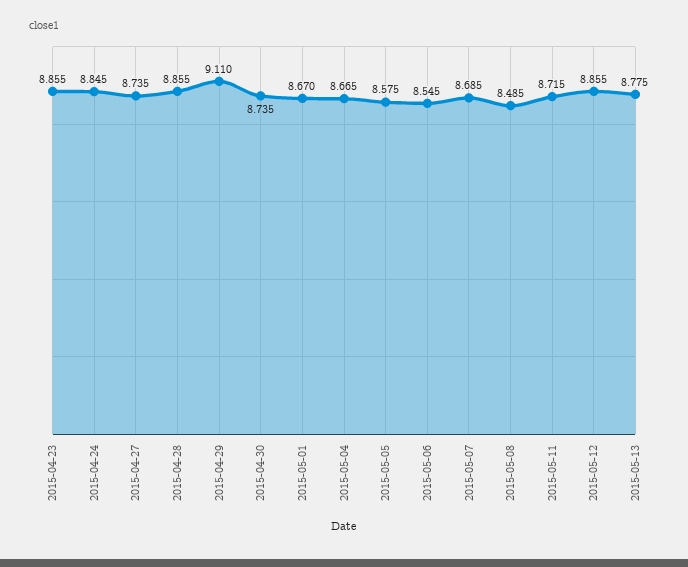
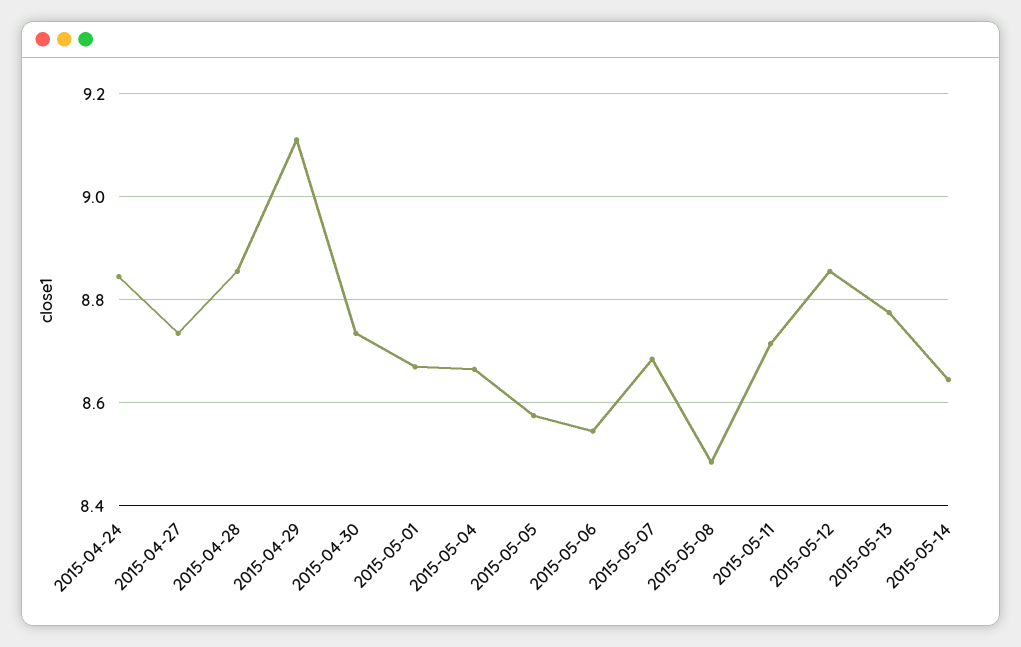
2015-04-23: 8.855 -> none
2015-05-14: none -> 8.64

